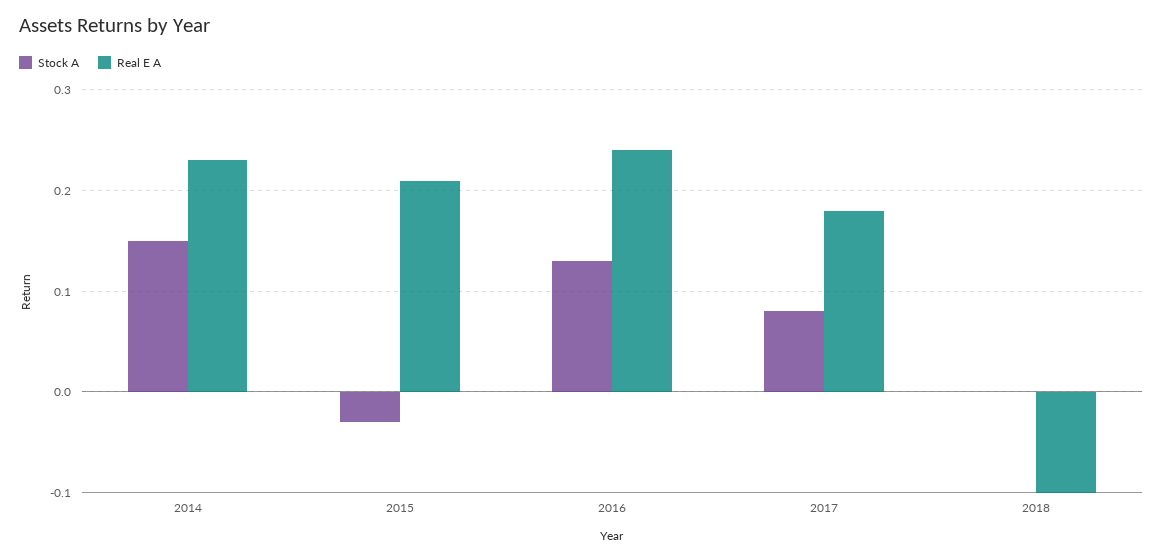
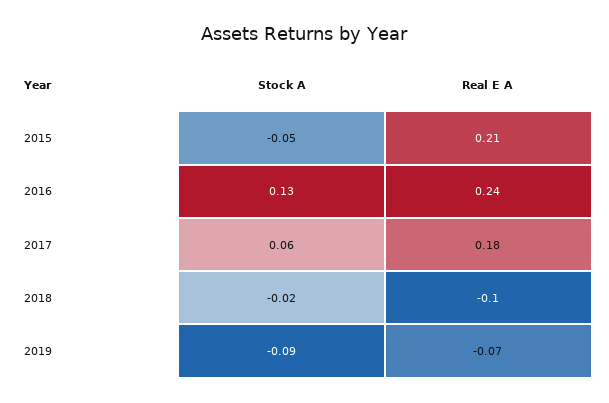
Stock A, 2014: 0.15 -> none
Real E A, 2014: 0.23 -> none
Stock A, 2015: -0.03 -> -0.05
Stock A, 2017: 0.08 -> 0.06
Stock A, 2018: 0 -> -0.02
Stock A, 2019: none -> -0.09
Real E A, 2019: none -> -0.07

